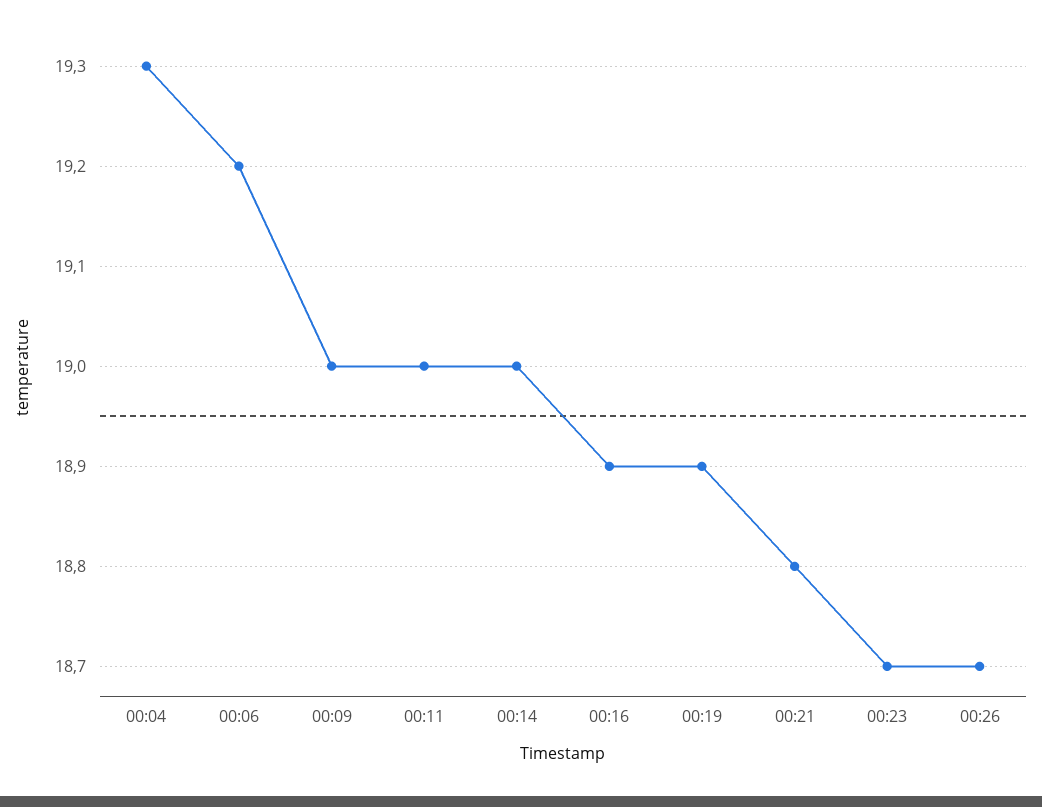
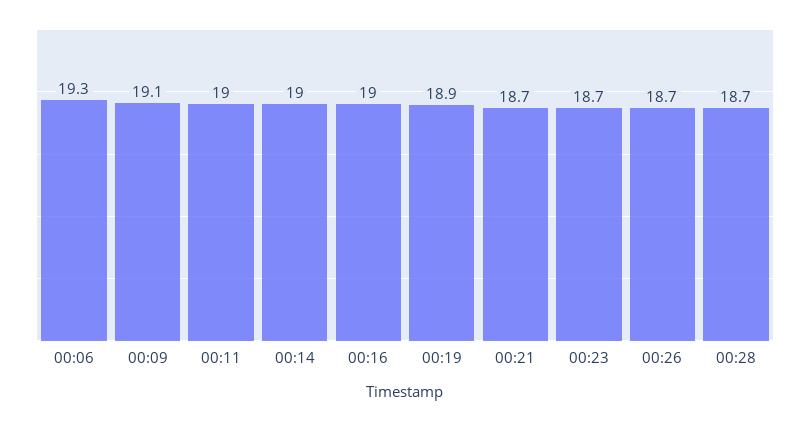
00:04: 19.3 -> none
00:06: 19.2 -> 19.3
00:09: 19 -> 19.1
00:16: 18.9 -> 19
00:21: 18.8 -> 18.7
00:28: none -> 18.7

